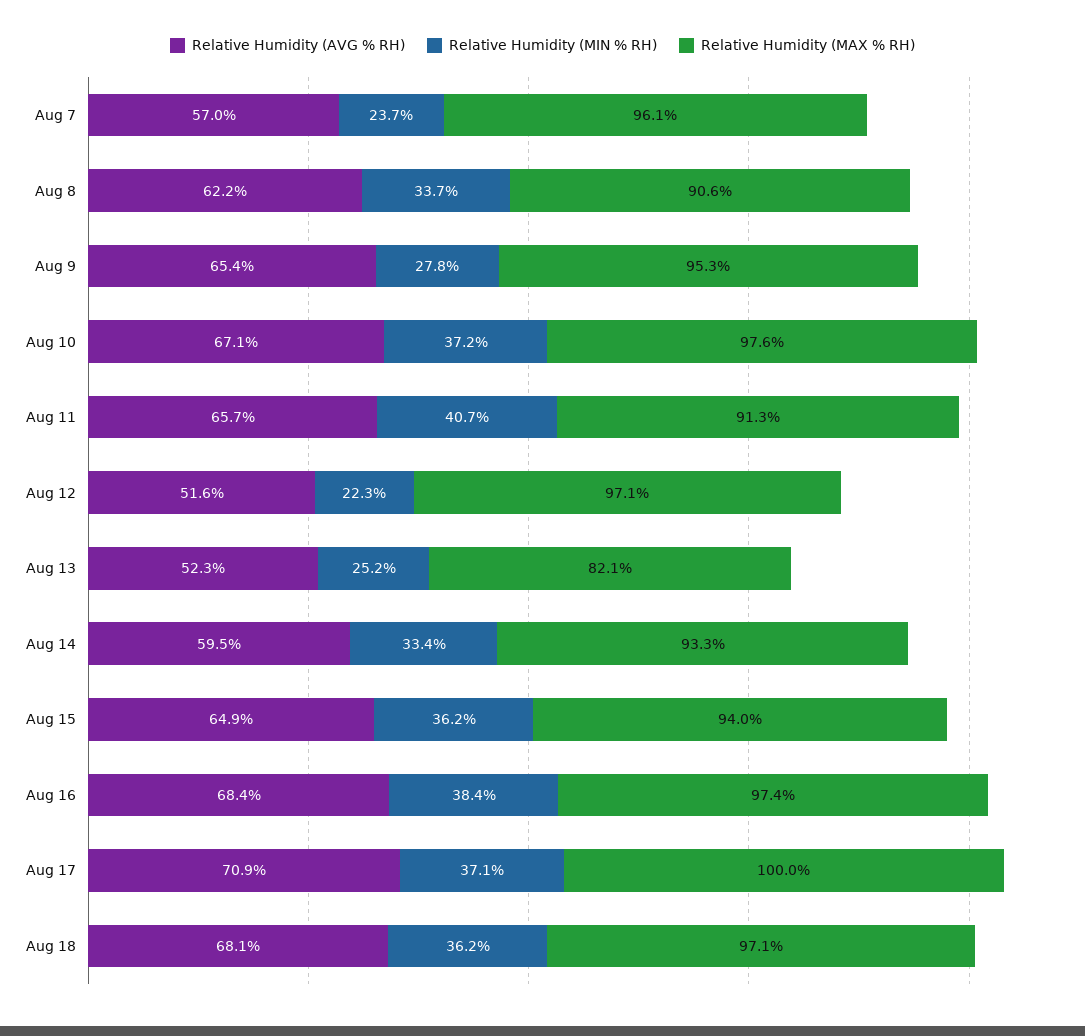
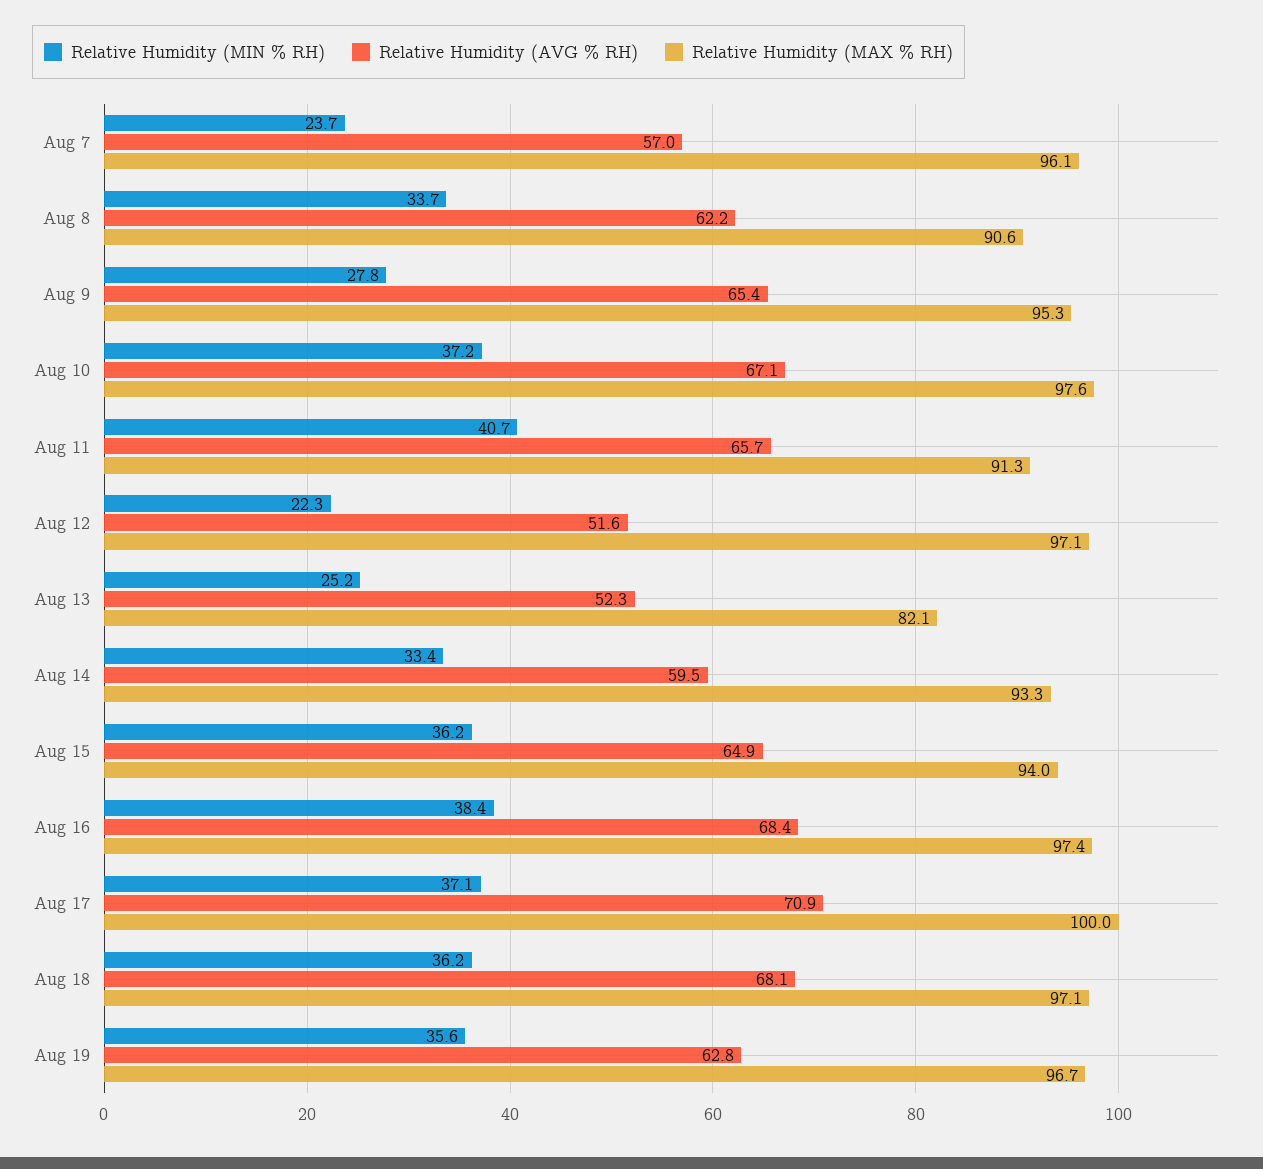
Relative Humidity (MIN % RH), Aug 19: none -> 35.6
Relative Humidity (AVG % RH), Aug 19: none -> 62.8
Relative Humidity (MAX % RH), Aug 19: none -> 96.7

